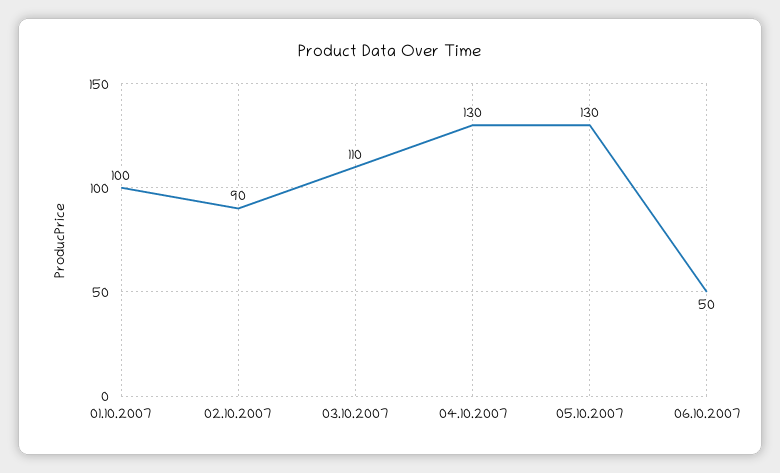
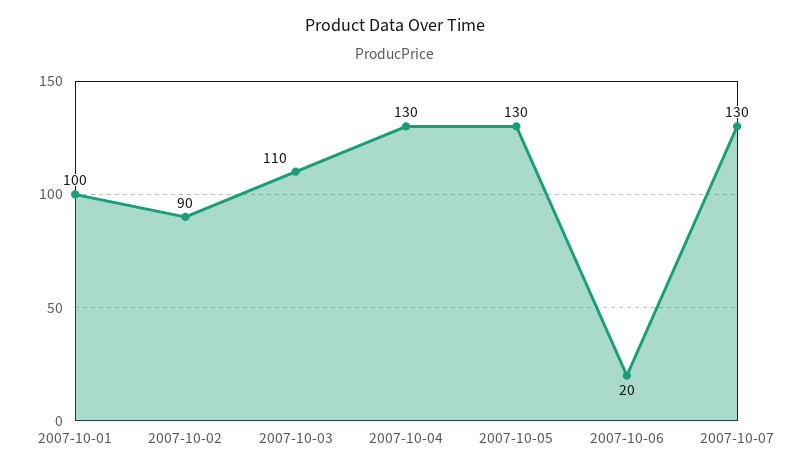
06.10.2007: 50 -> 20
2007-10-07: none -> 130

